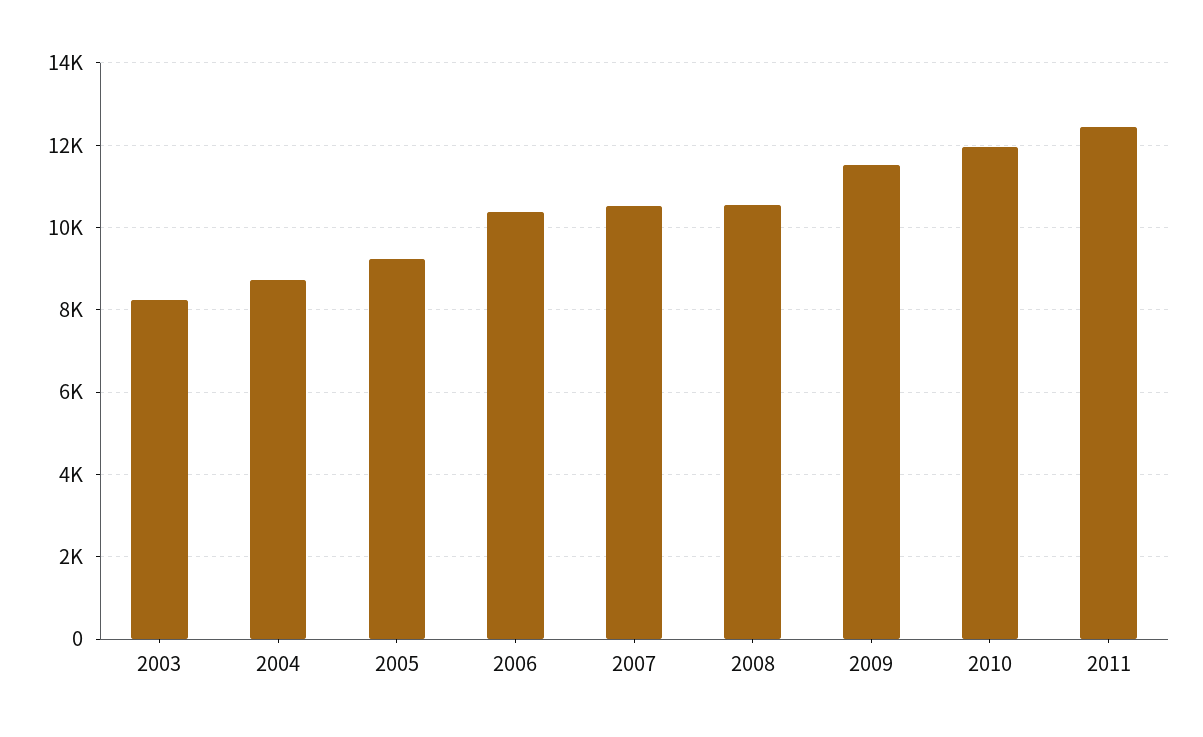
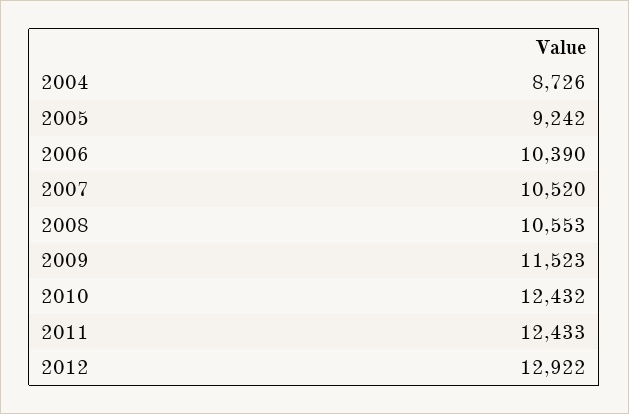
2003: 8200 -> none
2010: 12000 -> 12432
2012: none -> 12922

